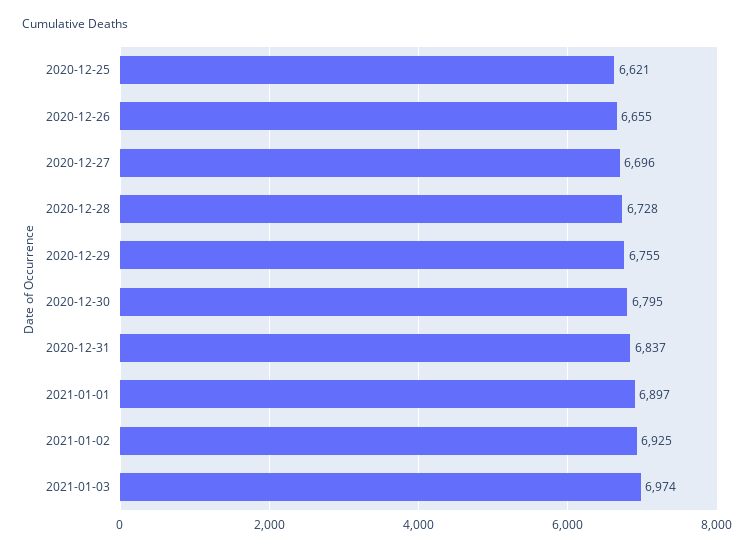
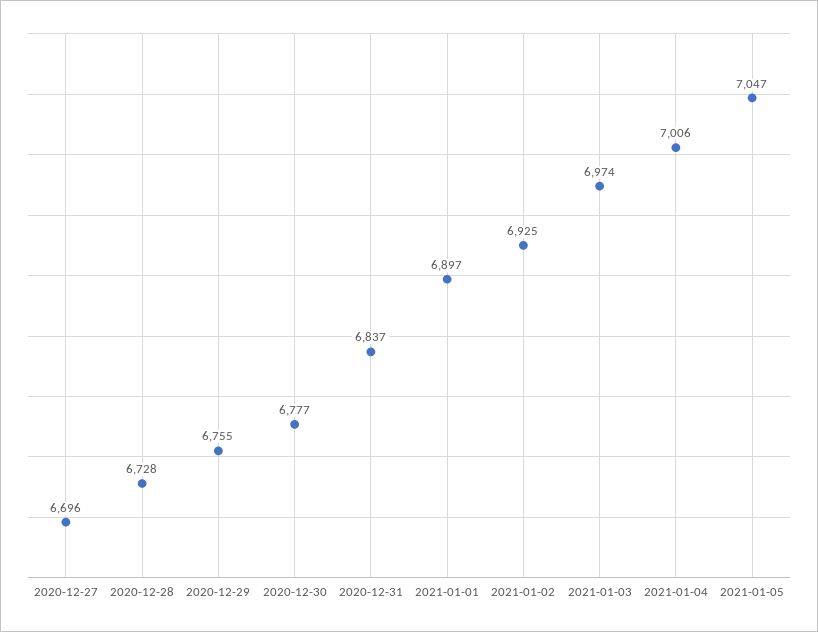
2020-12-25: 6621 -> none
2020-12-26: 6655 -> none
2020-12-30: 6795 -> 6777
2021-01-04: none -> 7006
2021-01-05: none -> 7047

